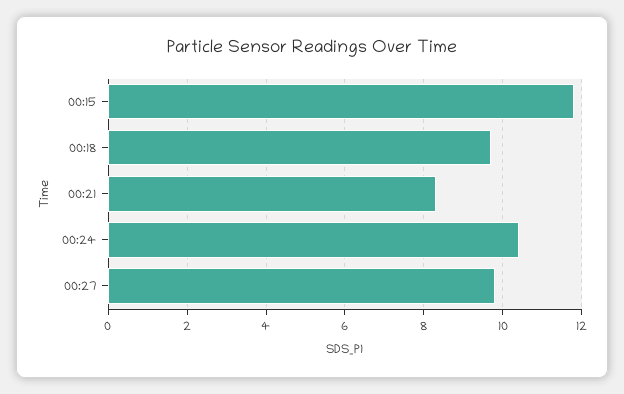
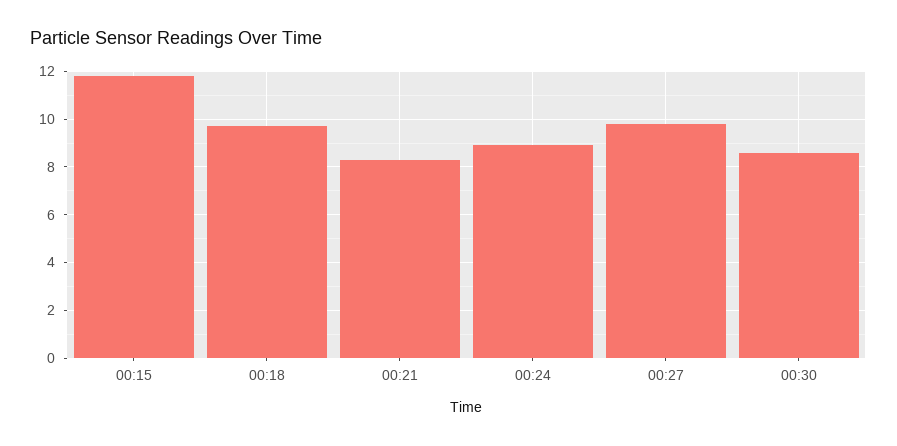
00:24: 10.5 -> 9
00:30: none -> 8.5

